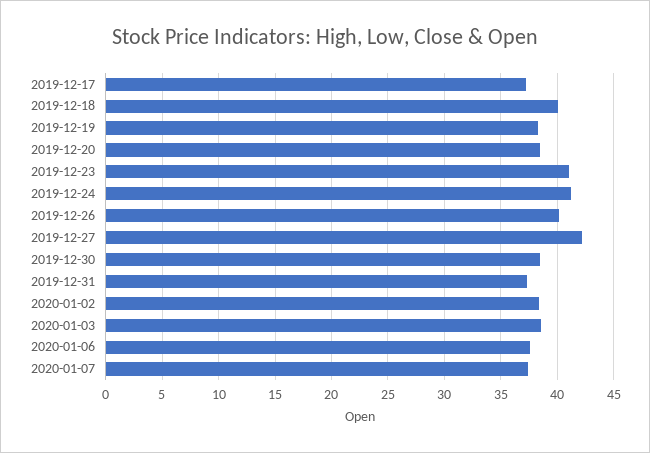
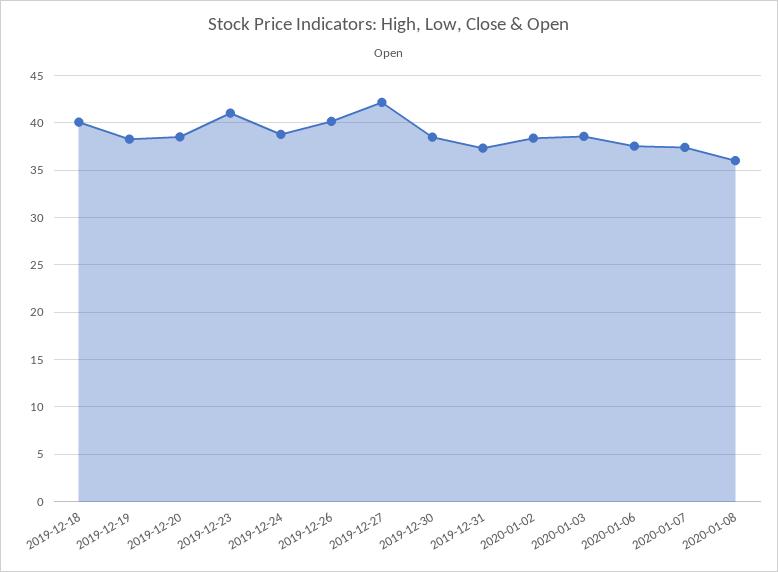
2019-12-17: 37 -> none
2019-12-24: 41 -> 39
2020-01-08: none -> 36

